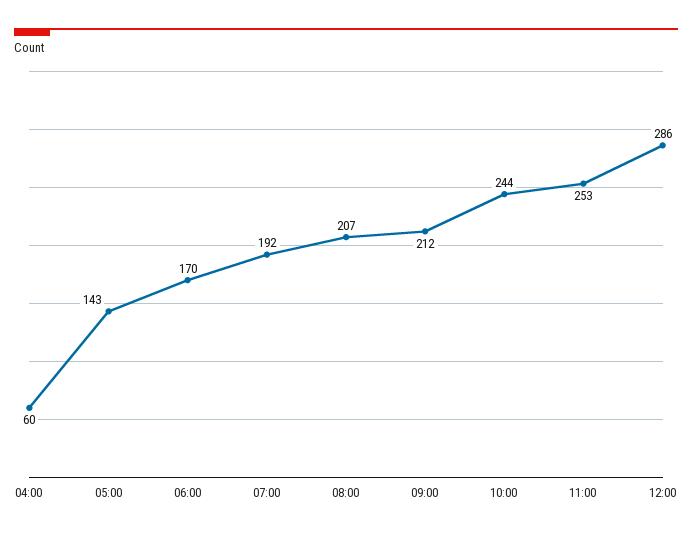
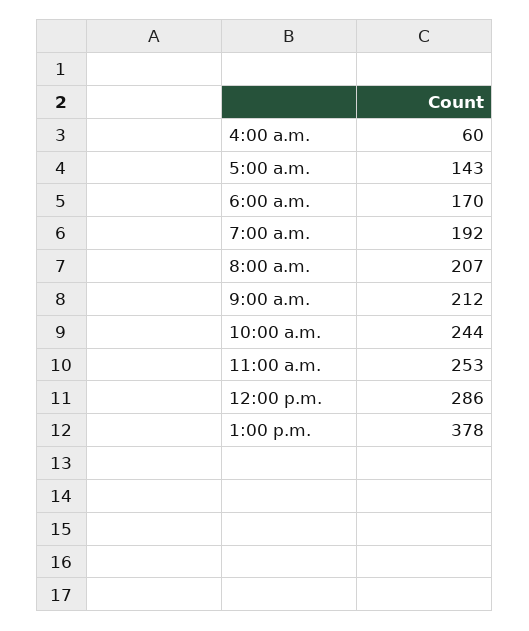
1:00 p.m.: none -> 378

